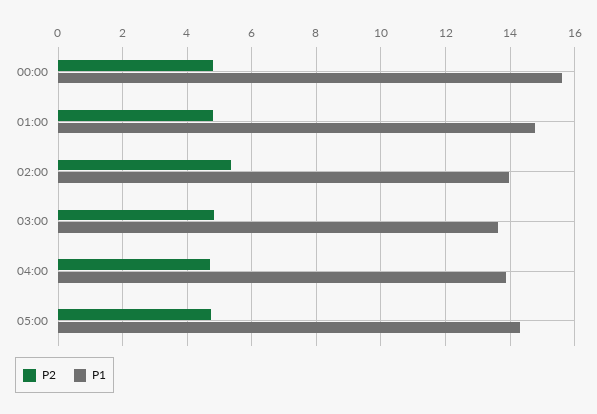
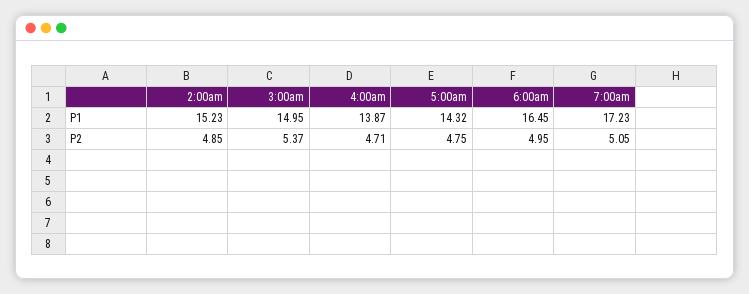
P2, 00:00: 4.8 -> none
P1, 00:00: 15.6 -> none
P2, 01:00: 4.8 -> none
P1, 01:00: 14.8 -> none
P2, 02:00: 5.4 -> 4.85
P1, 02:00: 14 -> 15.23
P2, 03:00: 4.8 -> 5.37
P1, 03:00: 13.6 -> 14.95
P1, 6:00am: none -> 16.45
P1, 7:00am: none -> 17.23
P2, 6:00am: none -> 4.95
P2, 7:00am: none -> 5.05

